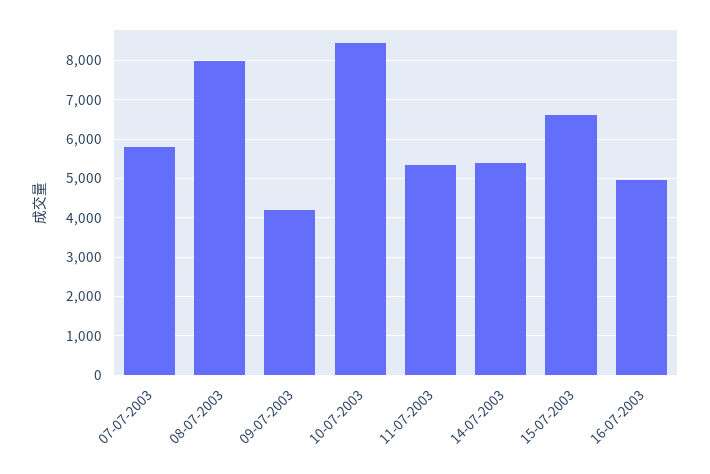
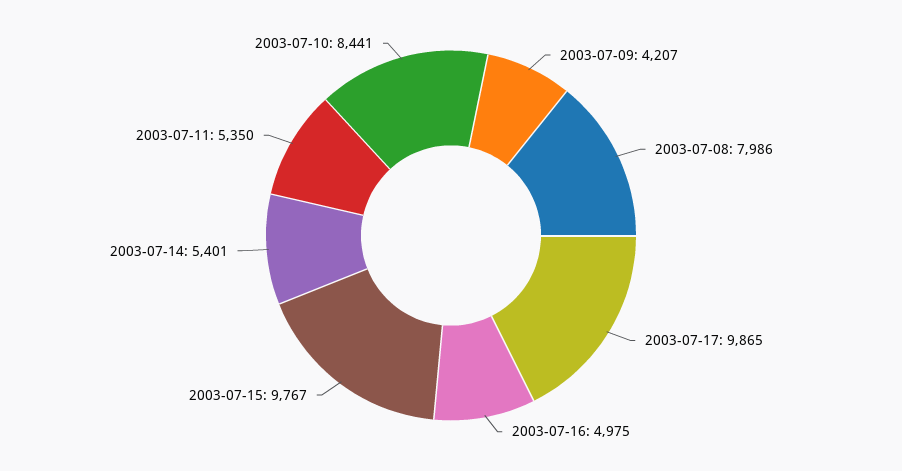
07-07-2003: 5800 -> none
15-07-2003: 6600 -> 9767
2003-07-17: none -> 9865

